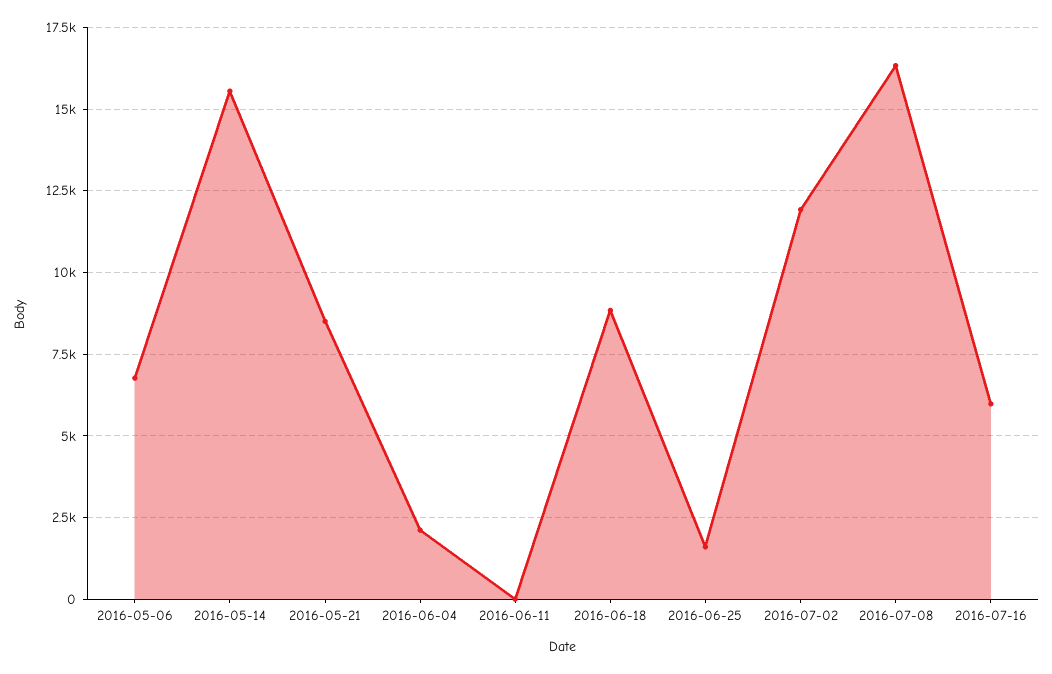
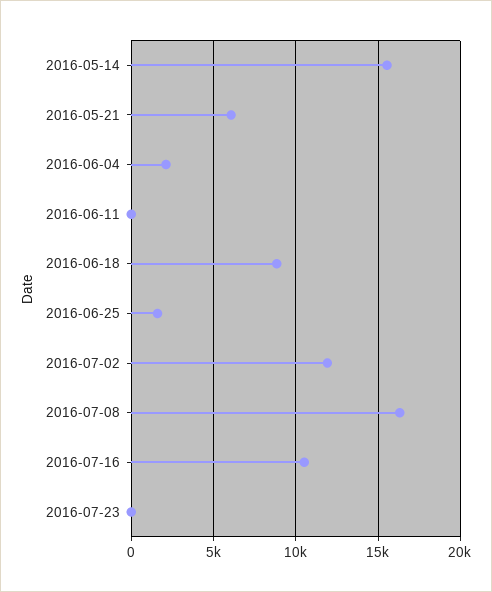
2016-05-06: 6750 -> none
2016-05-21: 8500 -> 6000
2016-07-16: 6000 -> 10500
2016-07-23: none -> 0

